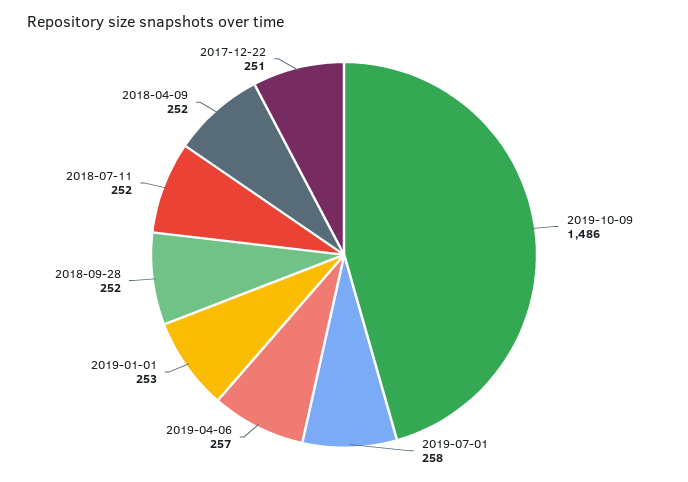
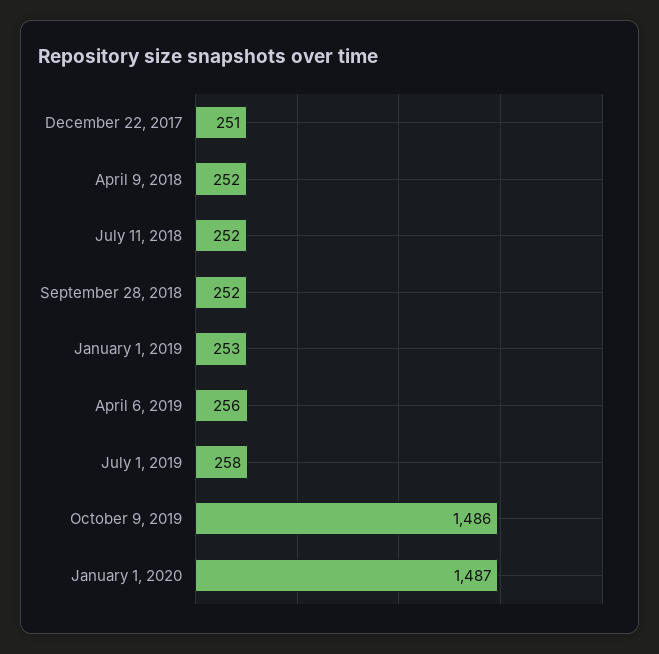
2019-04-06: 257 -> 256
January 1, 2020: none -> 1487

